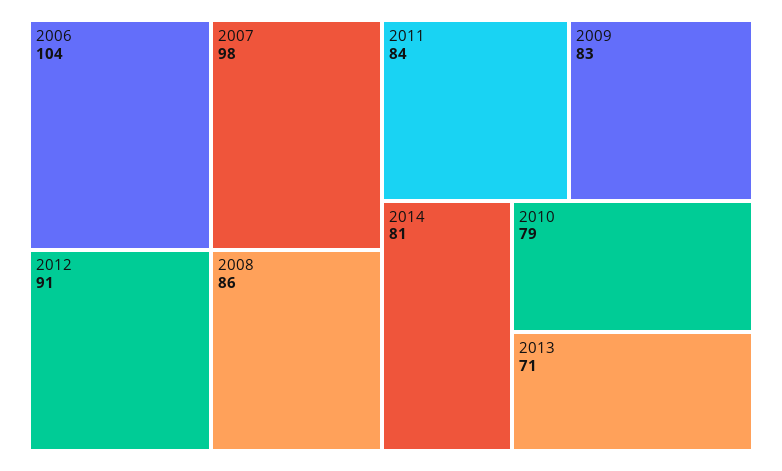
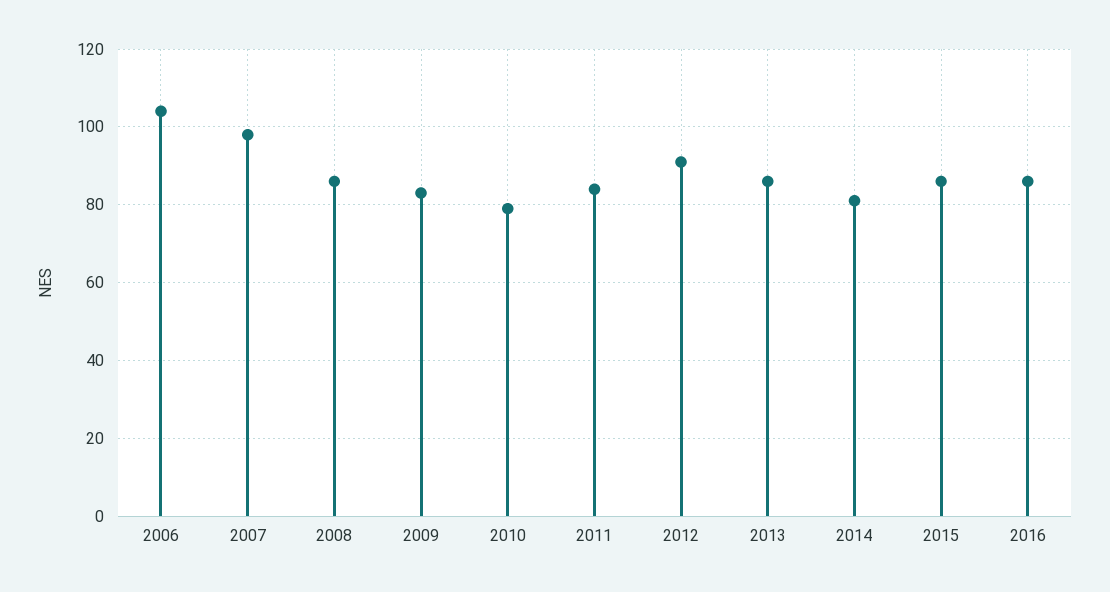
2013: 71 -> 85
2015: none -> 85
2016: none -> 85

